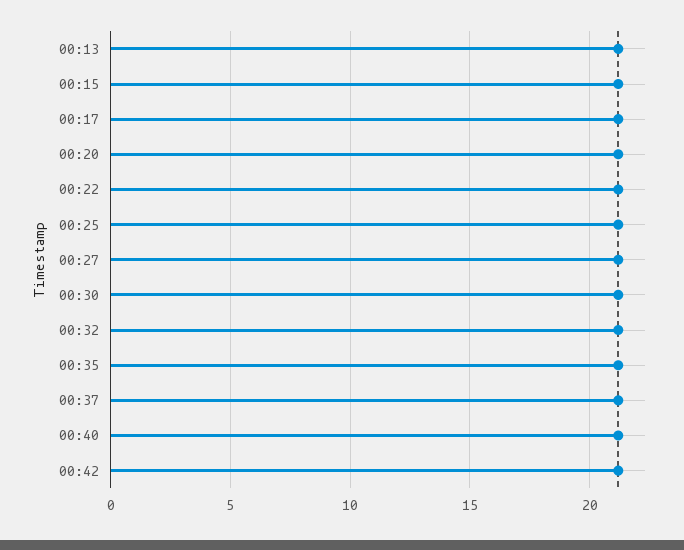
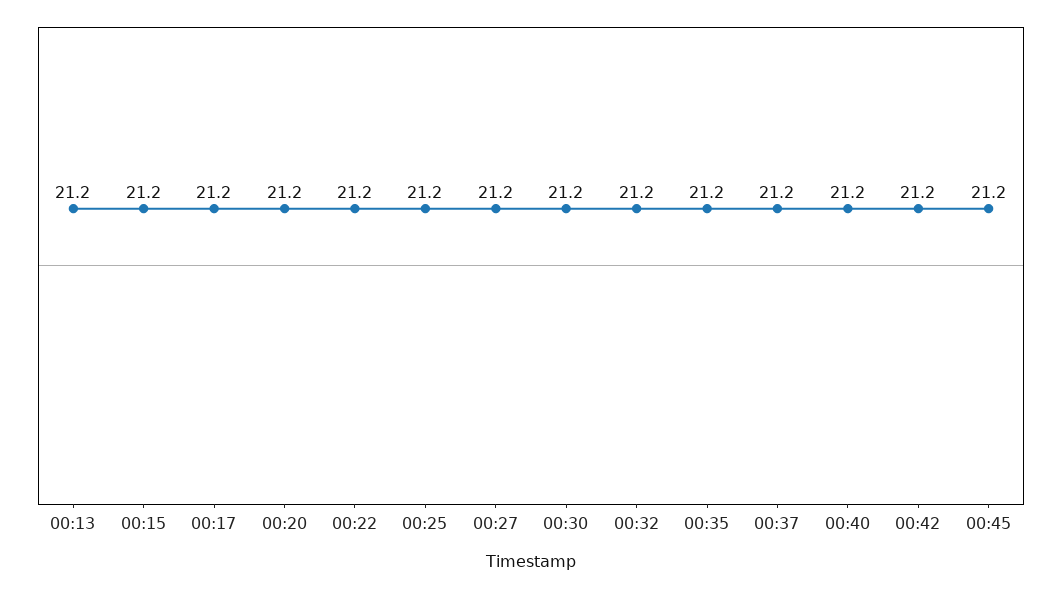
00:45: none -> 21.2

